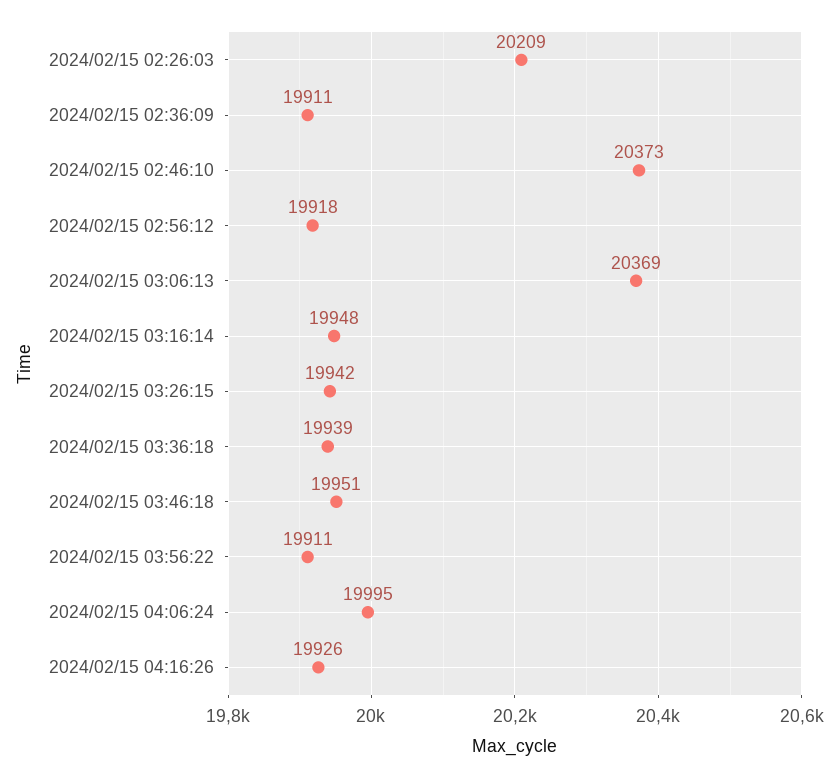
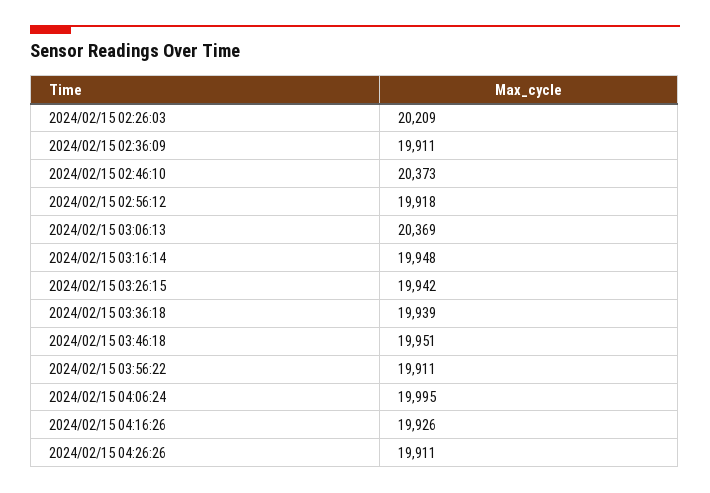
2024/02/15 04:26:26: none -> 19911

